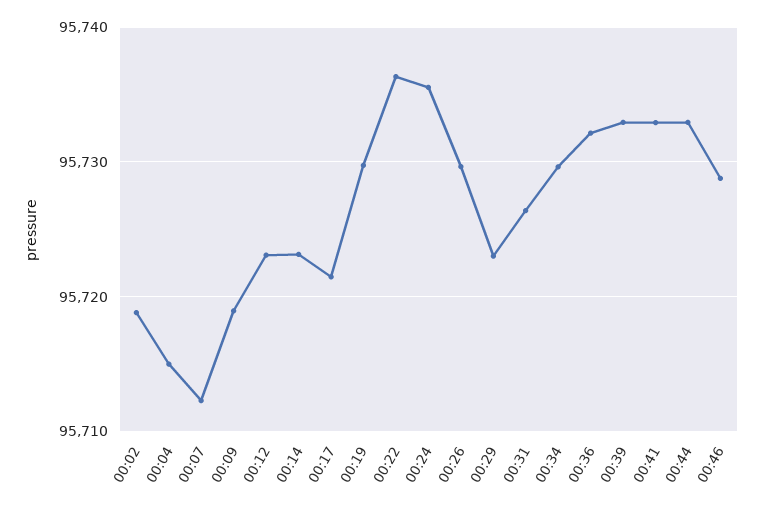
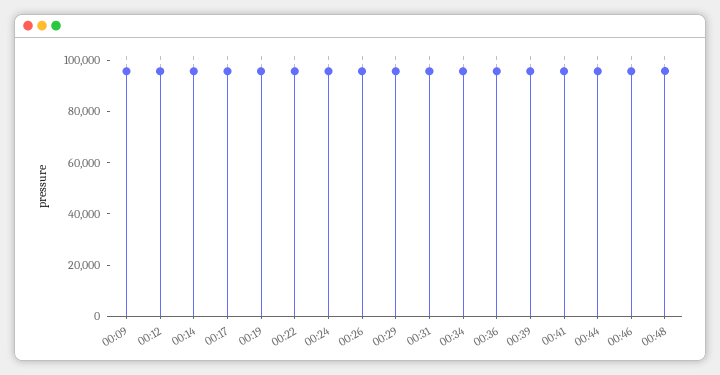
00:02: 95719 -> none
00:04: 95715 -> none
00:07: 95712 -> none
00:48: none -> 95000

